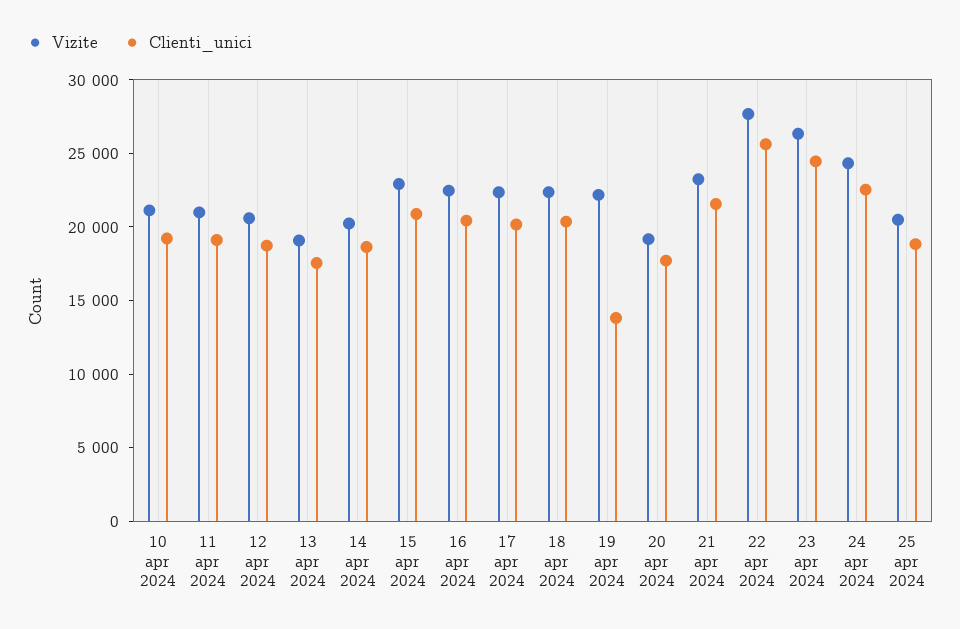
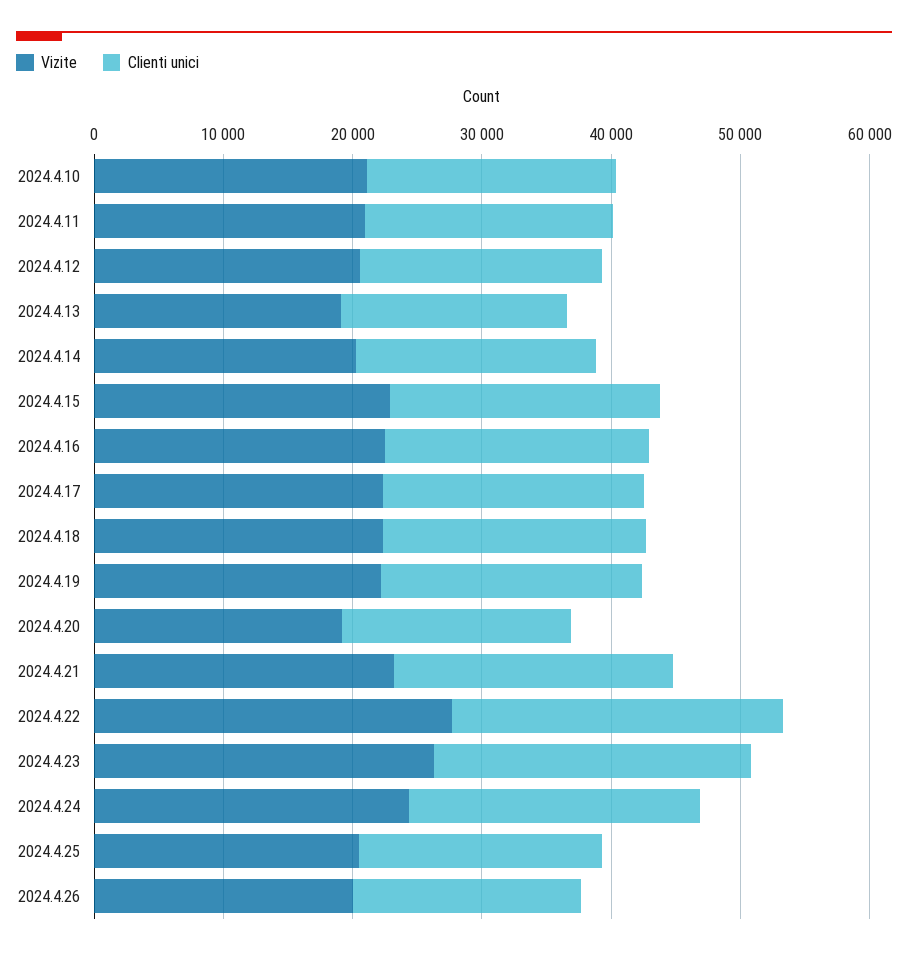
Clienti_unici, 19 apr 2024: 14000 -> 20000
Vizite, 2024.4.26: none -> 20000
Clienti_unici, 2024.4.26: none -> 18000

